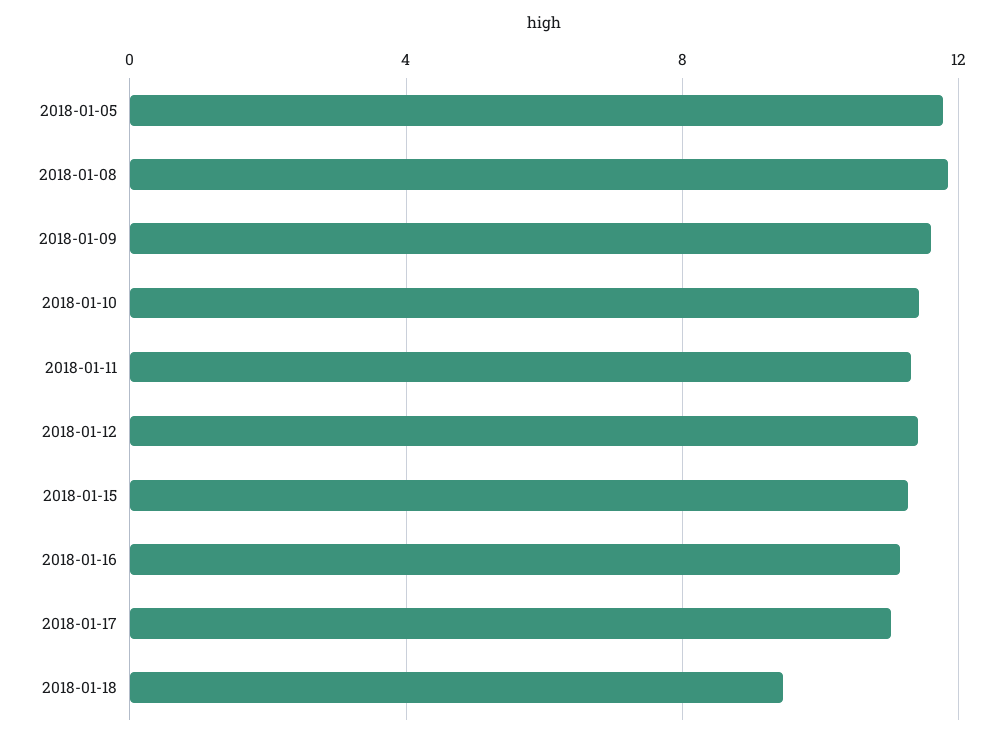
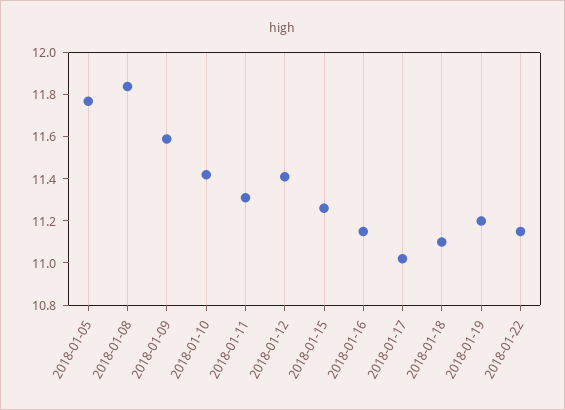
2018-01-18: 9.5 -> 11.1
2018-01-19: none -> 11.2
2018-01-22: none -> 11.15

